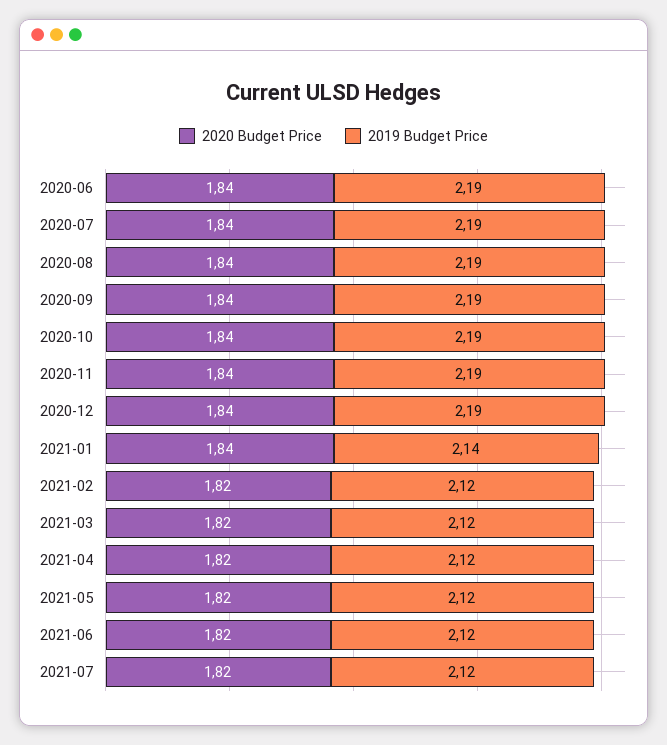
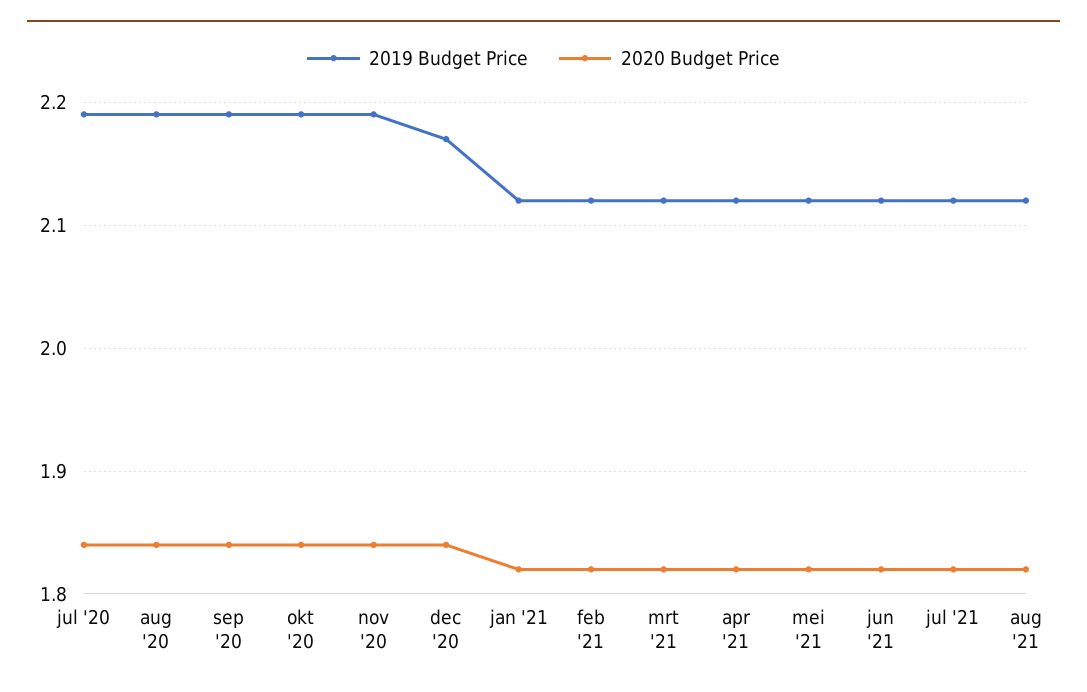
2020 Budget Price, 2020-06: 1.84 -> none
2019 Budget Price, 2020-06: 2.19 -> none
2019 Budget Price, 2020-12: 2.19 -> 2.17
2020 Budget Price, 2021-01: 1.84 -> 1.82
2019 Budget Price, 2021-01: 2.14 -> 2.12
2019 Budget Price, aug '21: none -> 2.12
2020 Budget Price, aug '21: none -> 1.82

